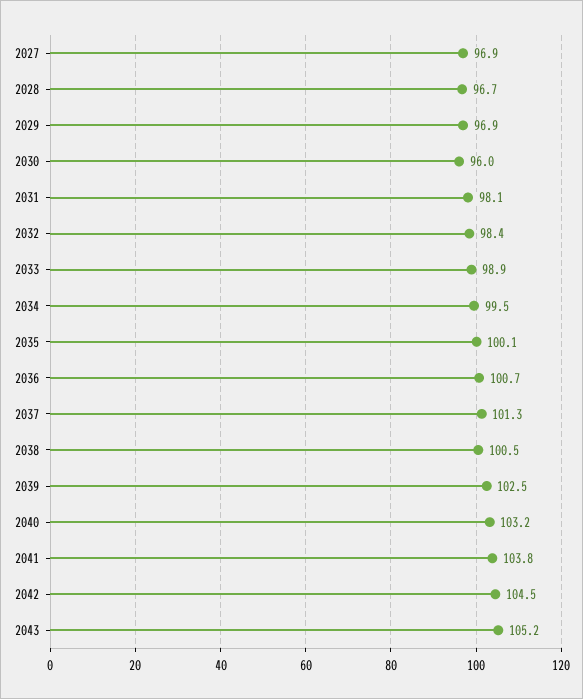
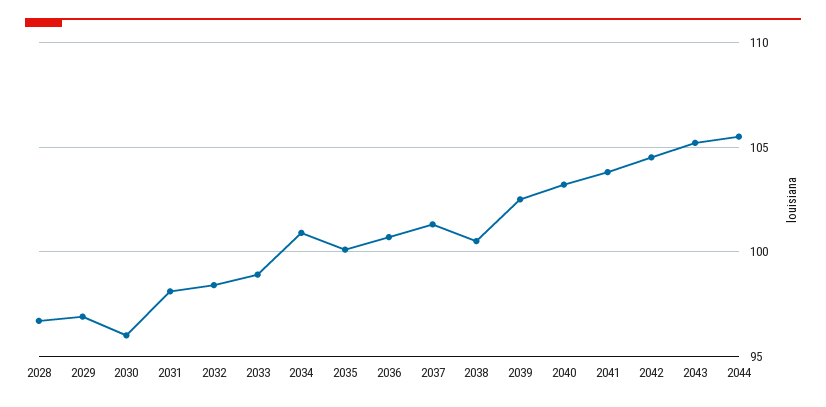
2027: 96.9 -> none
2034: 99.5 -> 101
2044: none -> 105.5

